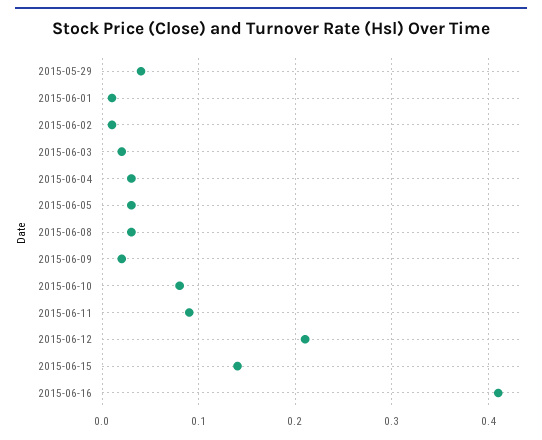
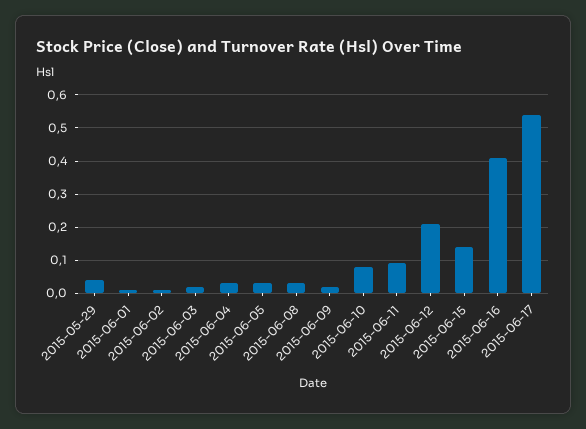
2015-06-17: none -> 0.55

